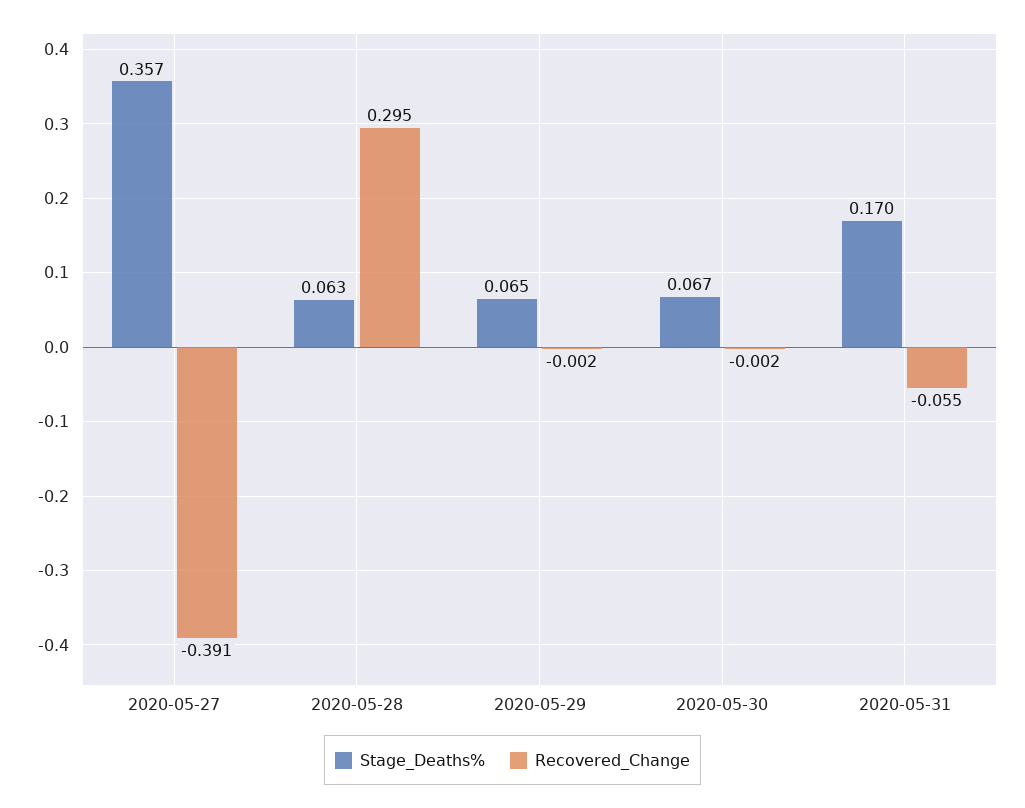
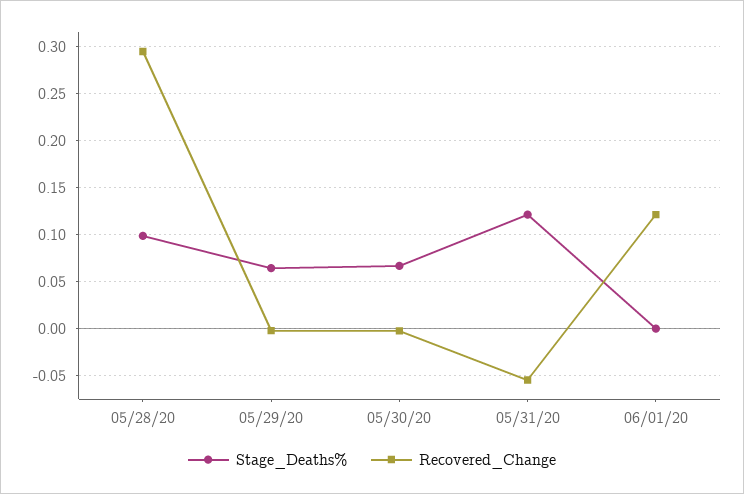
Stage_Deaths%, 2020-05-27: 0.357 -> none
Recovered_Change, 2020-05-27: -0.391 -> none
Stage_Deaths%, 2020-05-28: 0.063 -> 0.1
Stage_Deaths%, 2020-05-31: 0.17 -> 0.12
Stage_Deaths%, 06/01/20: none -> 0
Recovered_Change, 06/01/20: none -> 0.12

